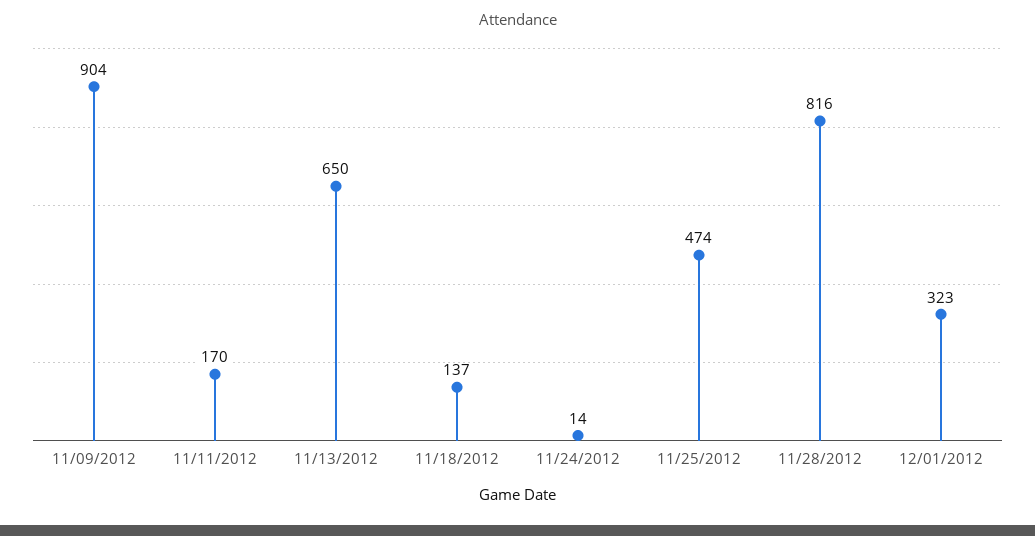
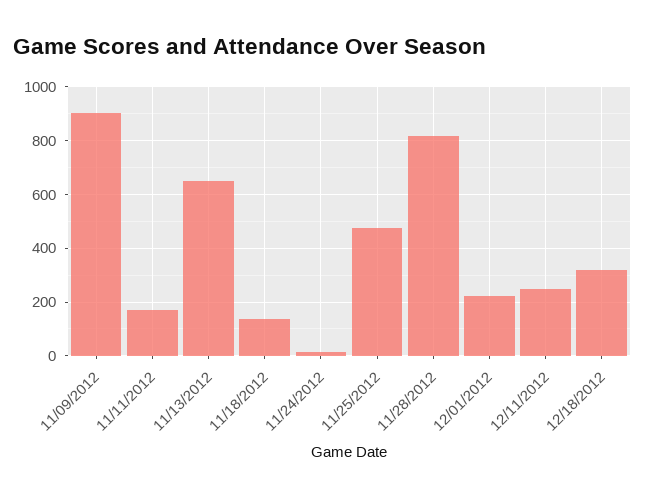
12/01/2012: 323 -> 225
12/11/2012: none -> 250
12/18/2012: none -> 325

